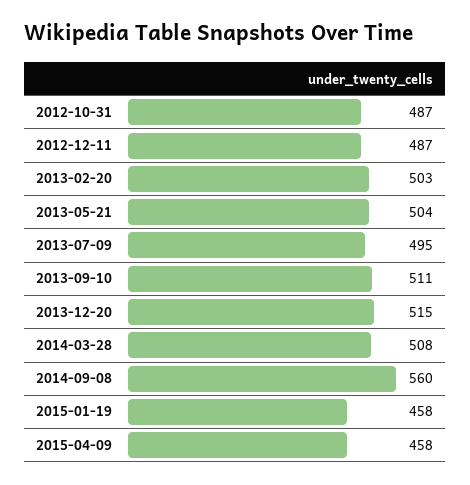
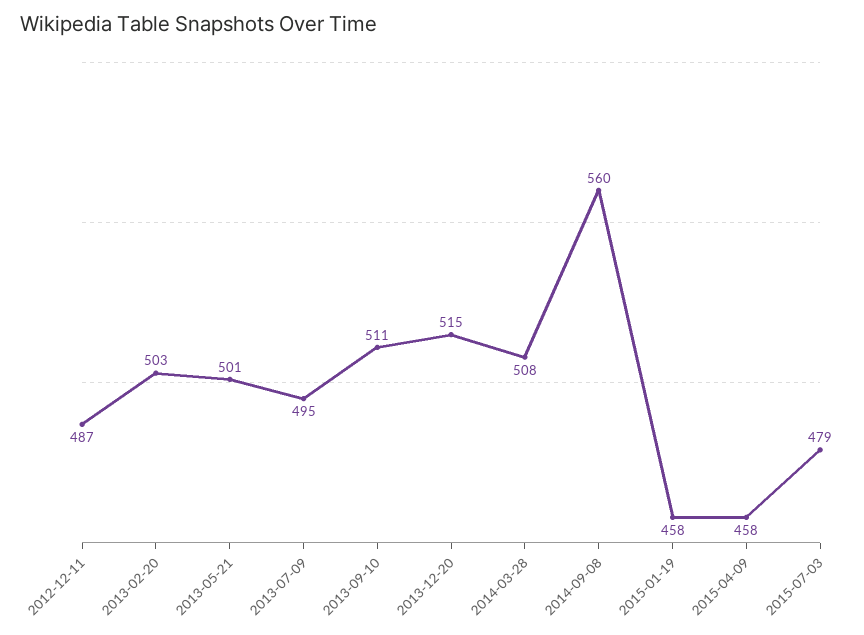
2012-10-31: 487 -> none
2013-05-21: 504 -> 501
2015-07-03: none -> 479

